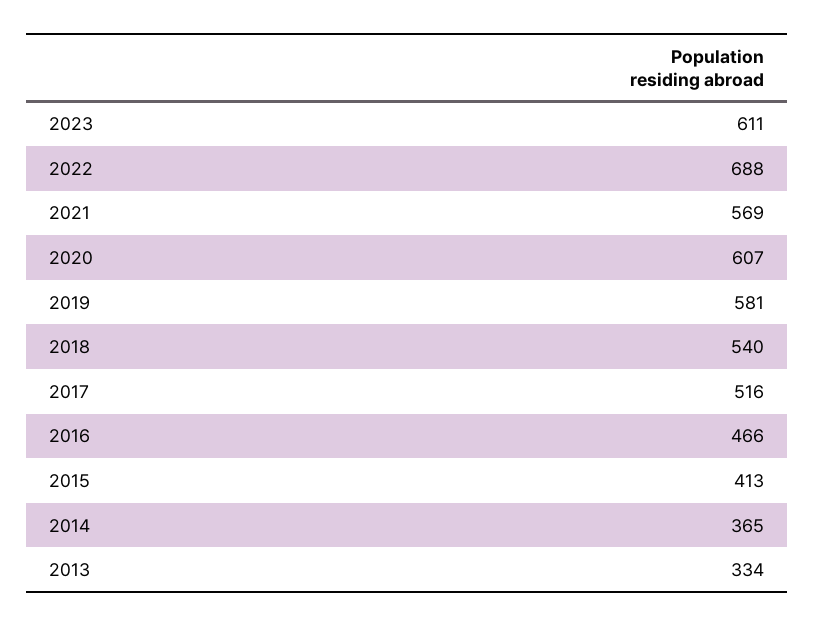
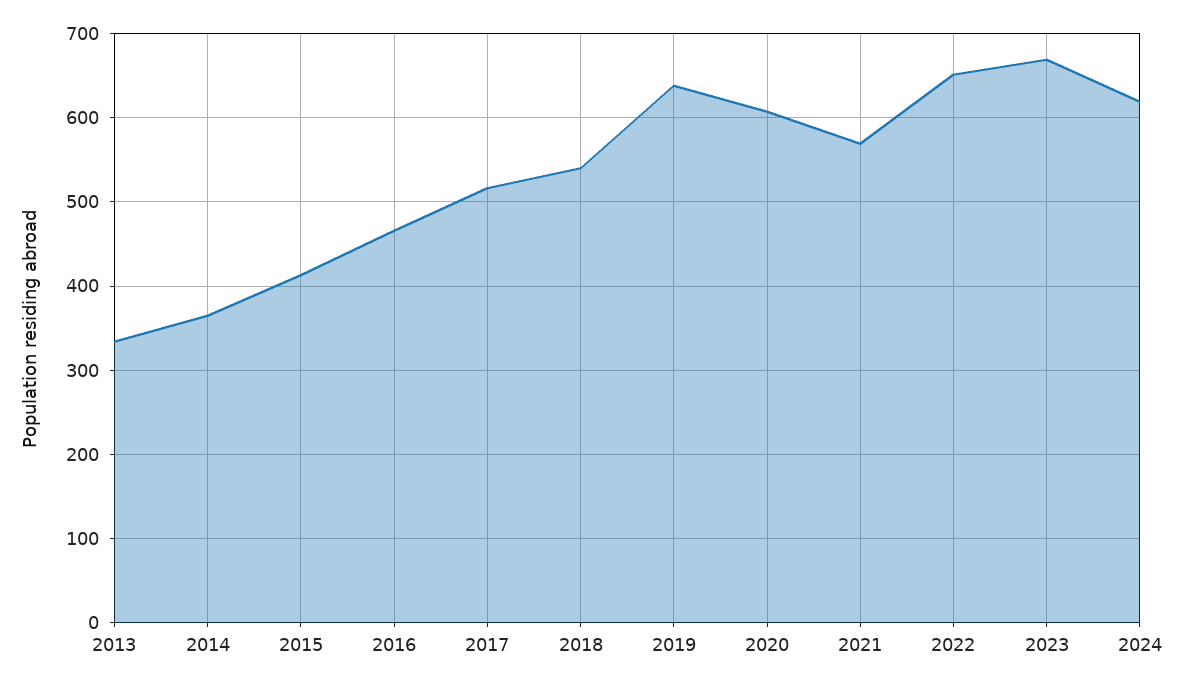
2023: 611 -> 670
2022: 688 -> 650
2019: 581 -> 640
2024: none -> 620

